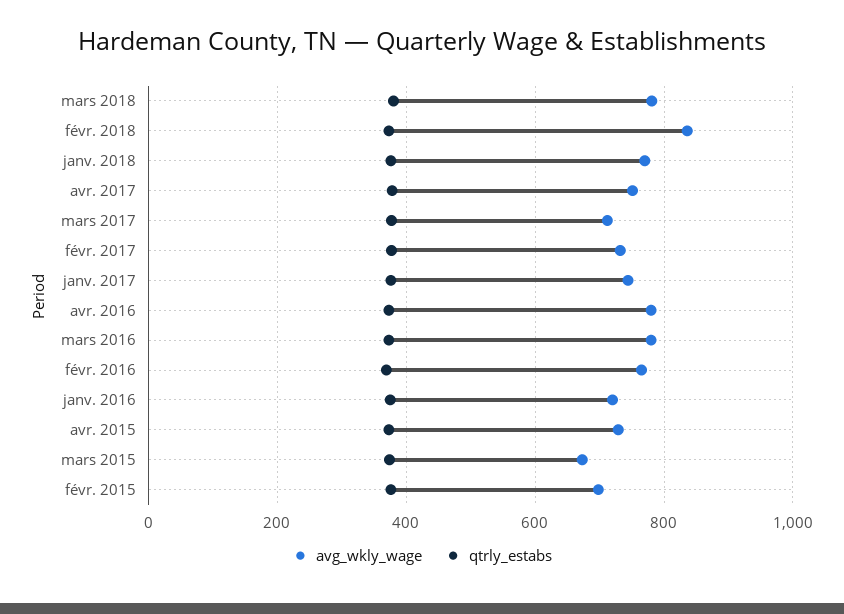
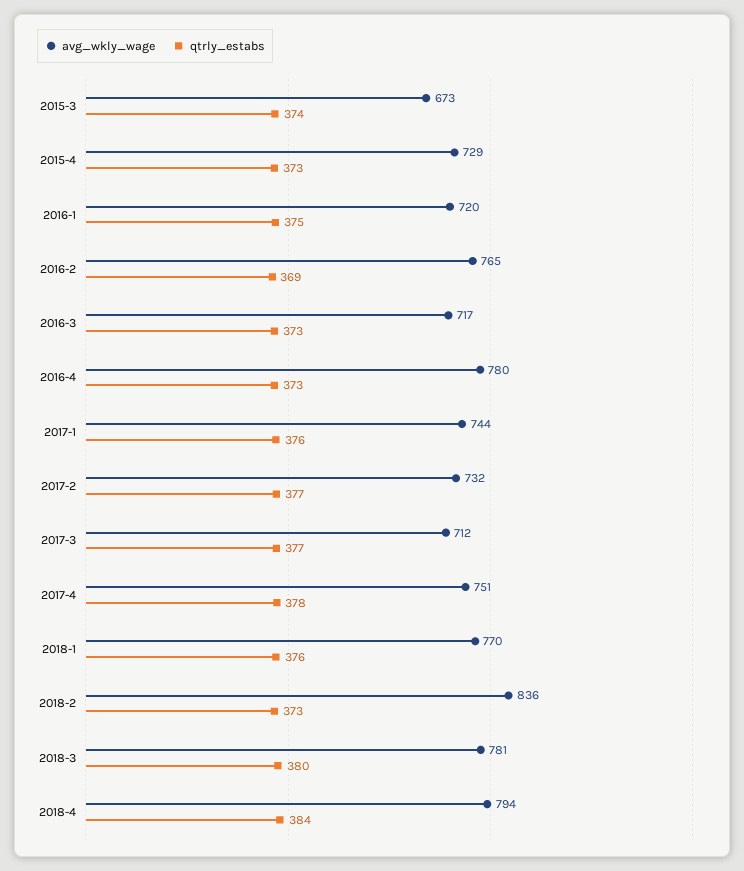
avg_wkly_wage, mars 2016: 780 -> 717
avg_wkly_wage, févr. 2015: 700 -> none
qtrly_estabs, févr. 2015: 380 -> none
avg_wkly_wage, 2018-4: none -> 794
qtrly_estabs, 2018-4: none -> 384

